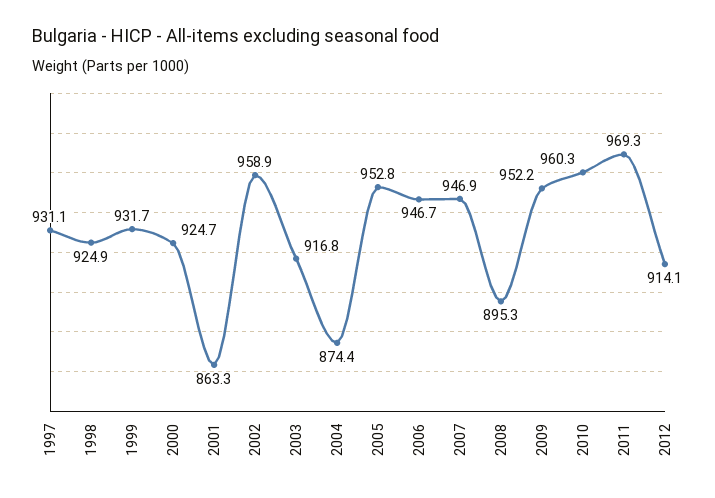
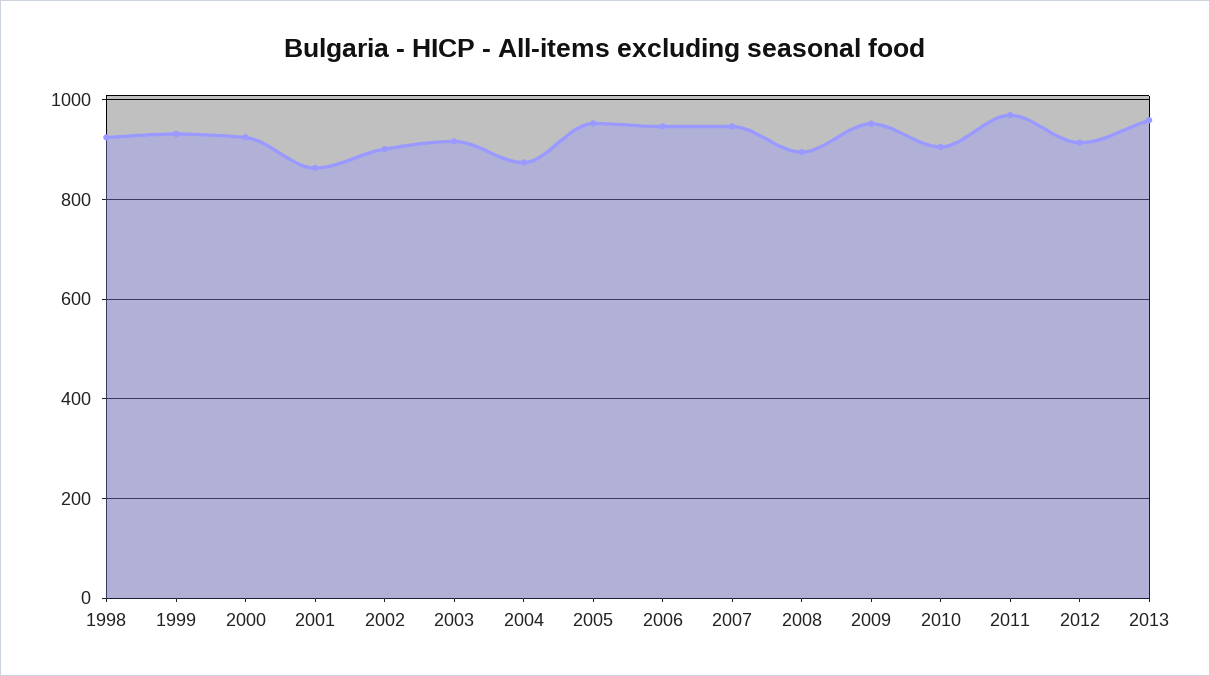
1997: 931.1 -> none
2002: 958.9 -> 900
2010: 960.3 -> 900
2013: none -> 960

